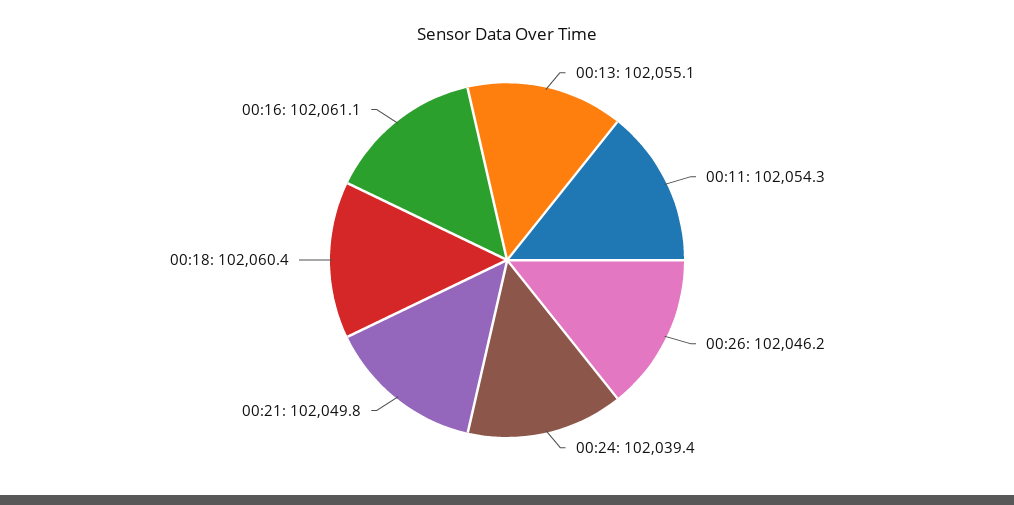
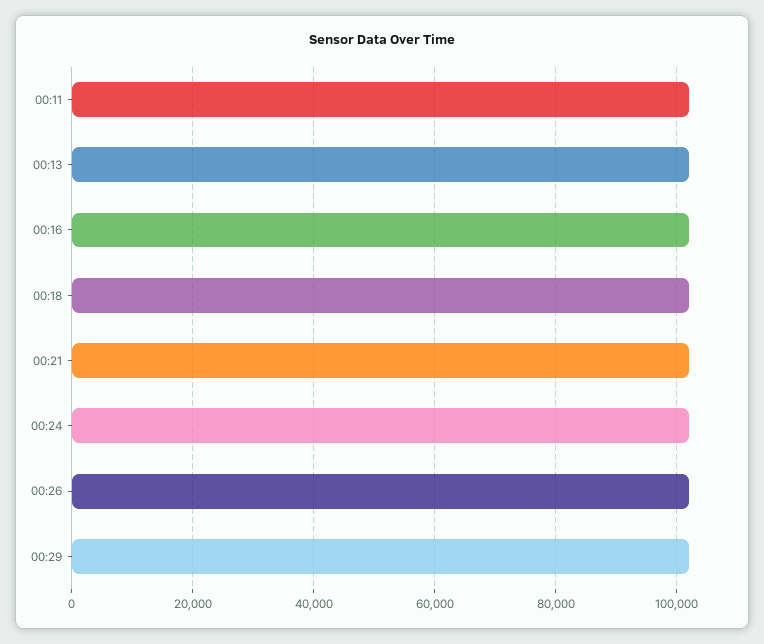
00:29: none -> 102000

